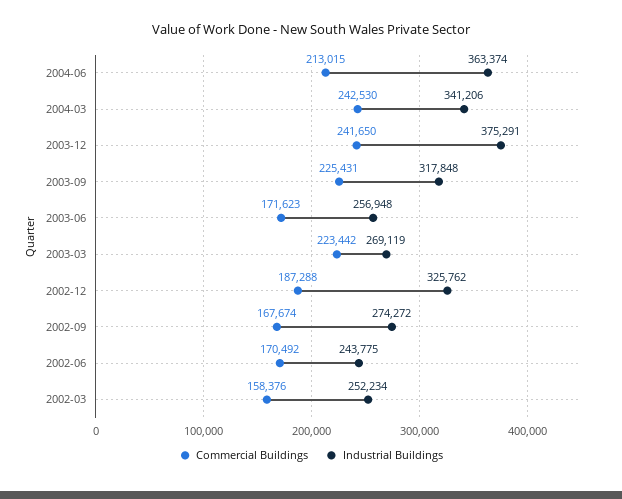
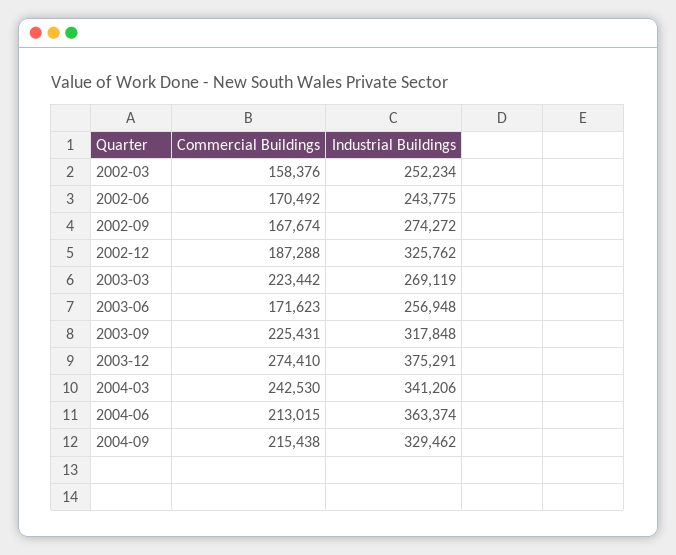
Commercial Buildings, 2003-12: 241650 -> 274410
Commercial Buildings, 2004-09: none -> 215438
Industrial Buildings, 2004-09: none -> 329462

